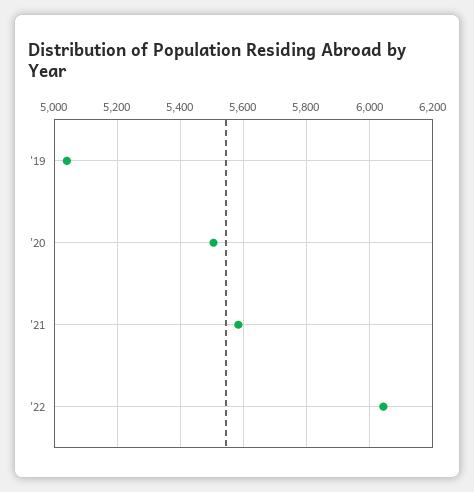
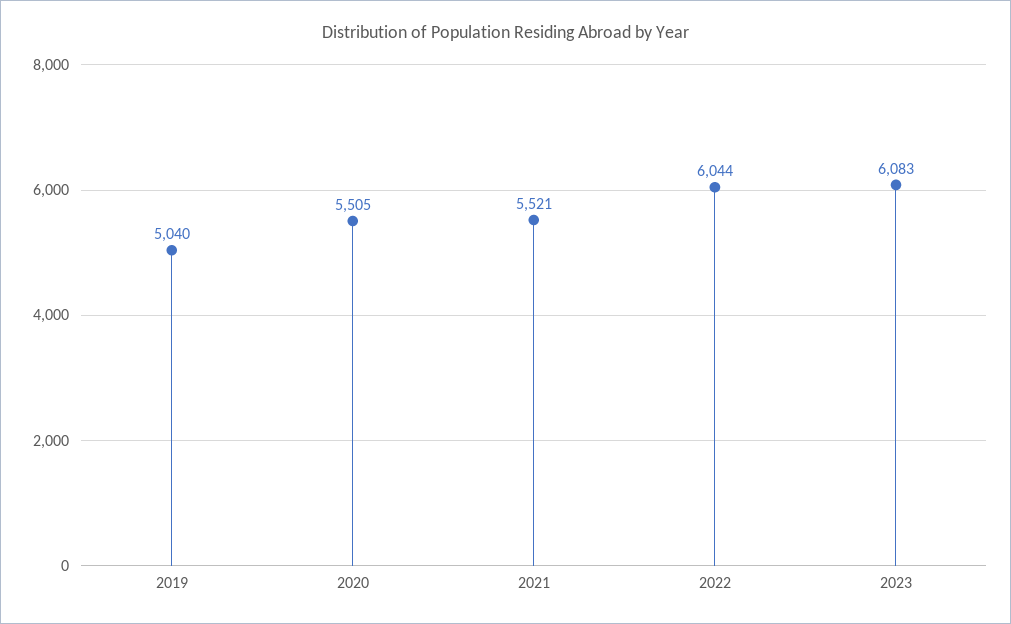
'21: 5580 -> 5521
2023: none -> 6083

